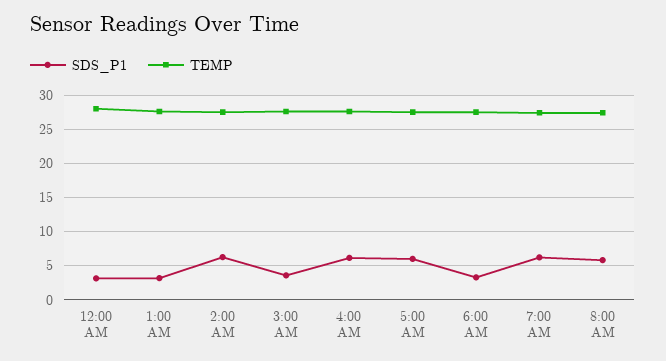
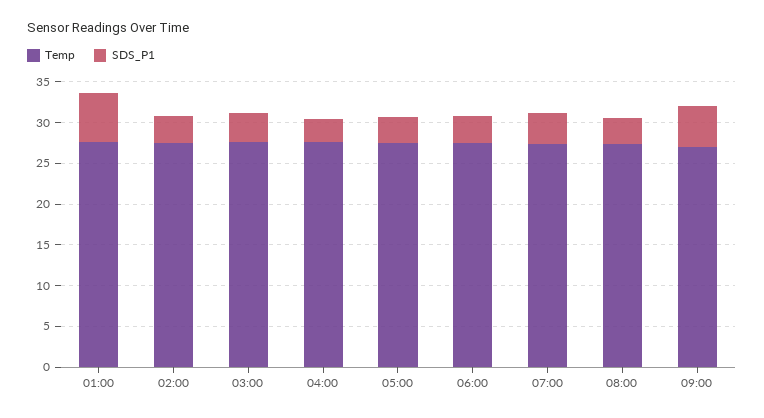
SDS_P1, 12:00 AM: 3 -> none
TEMP, 12:00 AM: 28 -> none
SDS_P1, 1:00 AM: 3 -> 6
SDS_P1, 2:00 AM: 6 -> 3
SDS_P1, 4:00 AM: 6 -> 3
SDS_P1, 5:00 AM: 6 -> 3
SDS_P1, 7:00 AM: 6 -> 4
SDS_P1, 8:00 AM: 6 -> 3
TEMP, 09:00: none -> 27
SDS_P1, 09:00: none -> 5

